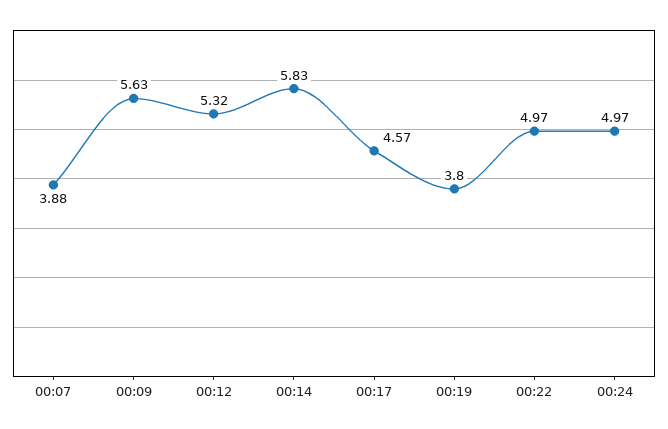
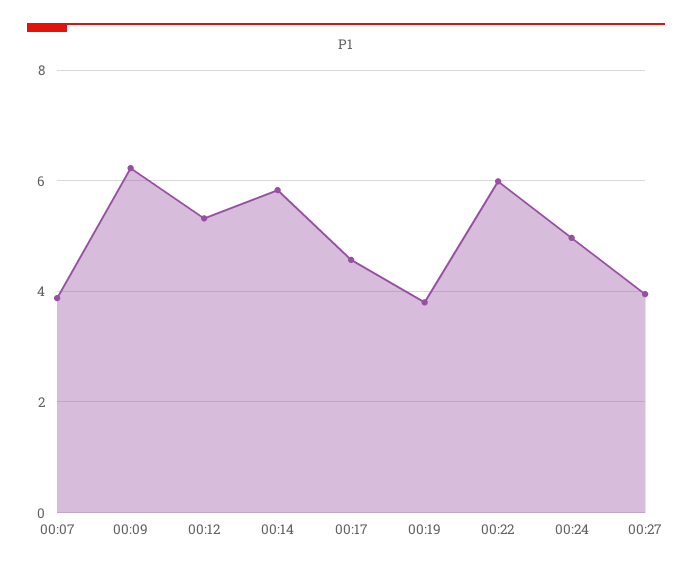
00:09: 5.63 -> 6.2
00:22: 4.97 -> 6
00:27: none -> 4

